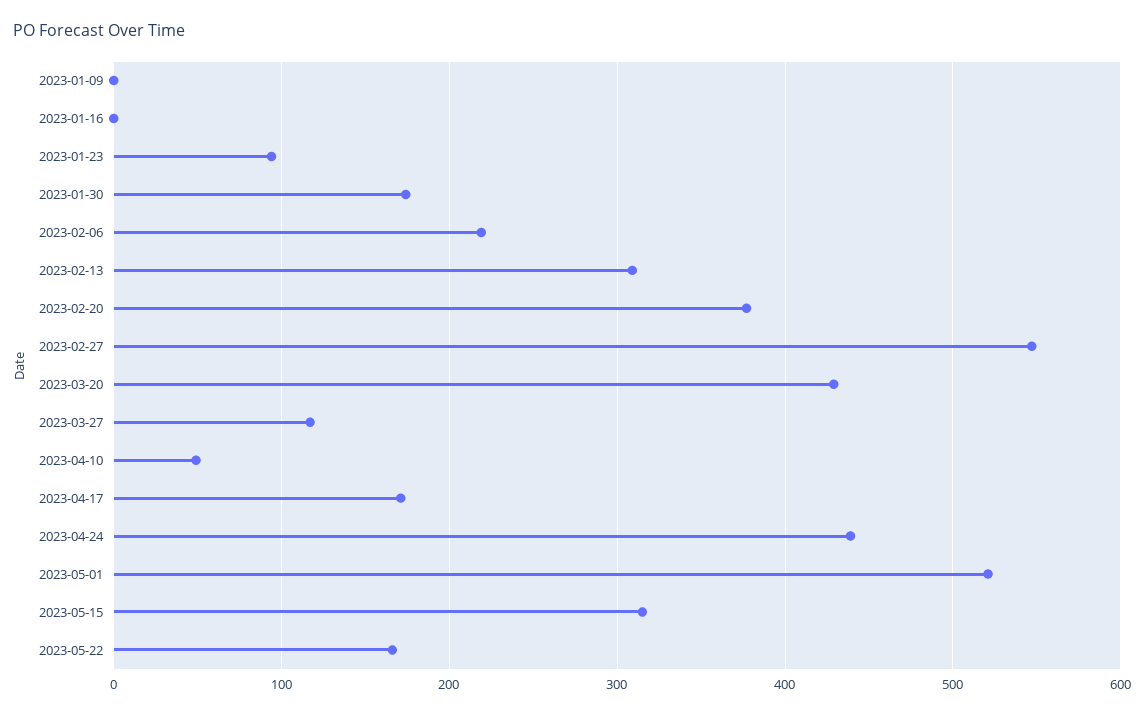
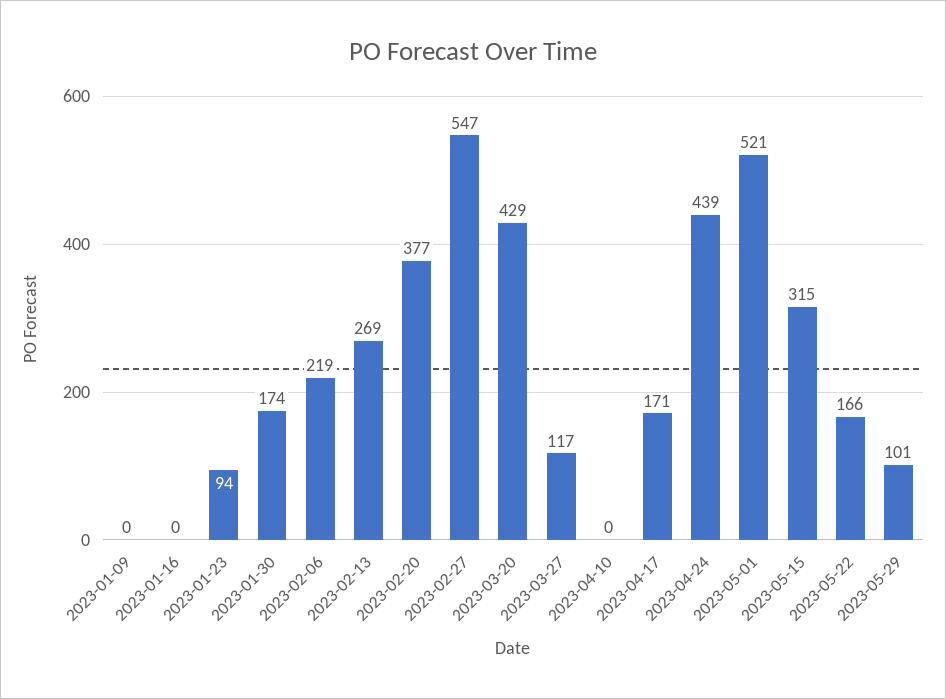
2023-02-13: 310 -> 269
2023-04-10: 50 -> 0
2023-05-29: none -> 101

